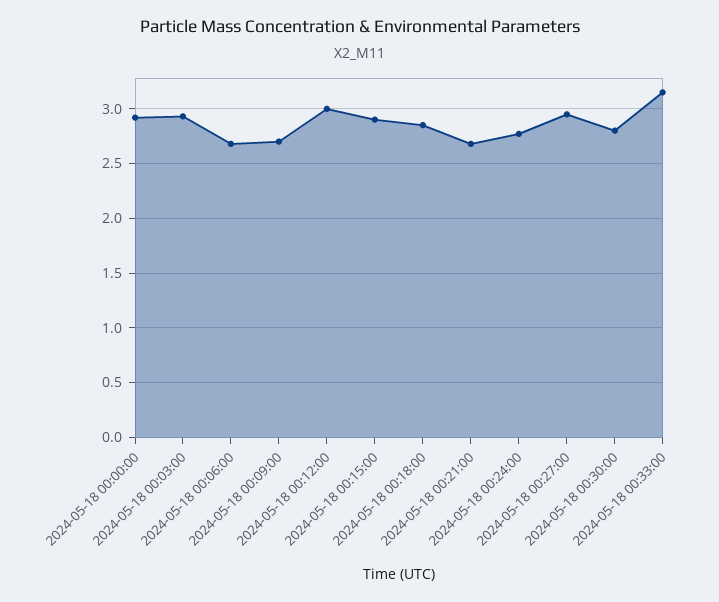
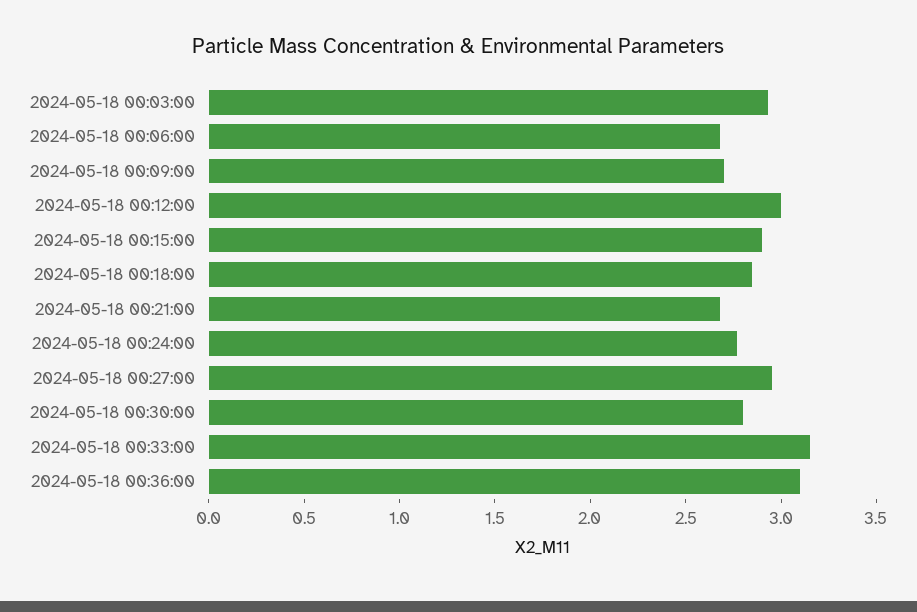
2024-05-18 00:00:00: 2.9 -> none
2024-05-18 00:36:00: none -> 3.1

